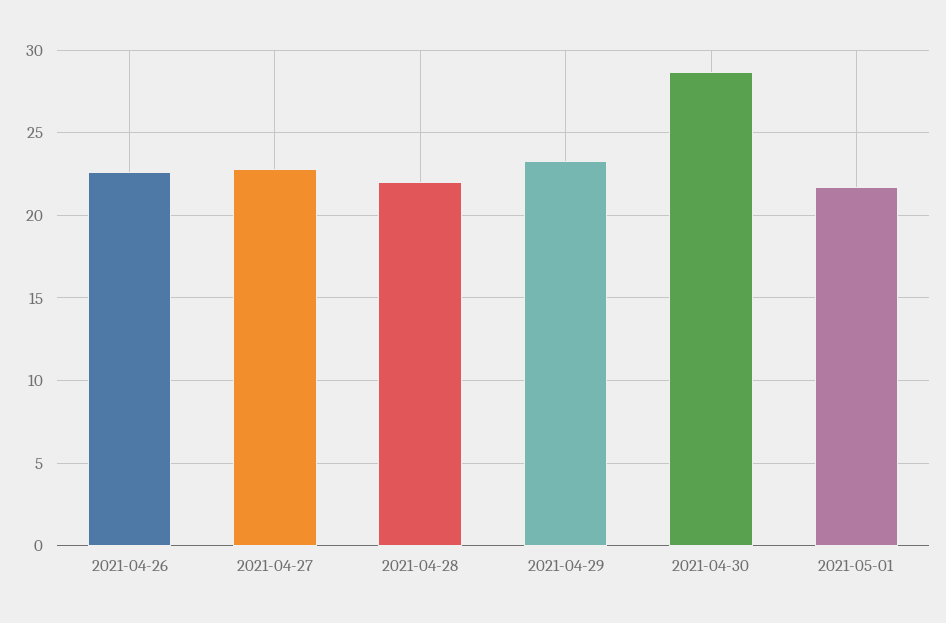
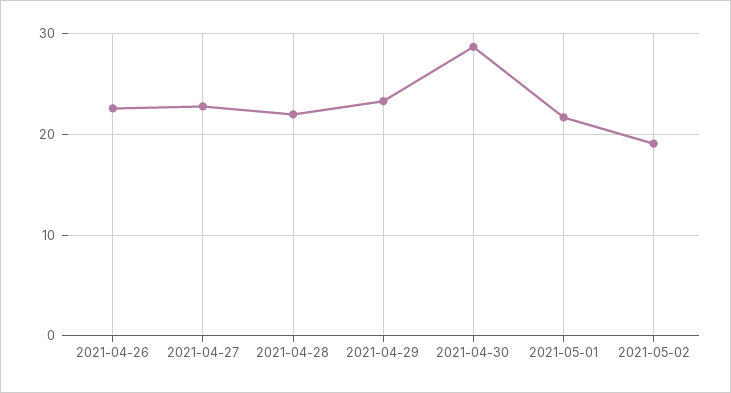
2021-05-02: none -> 19

